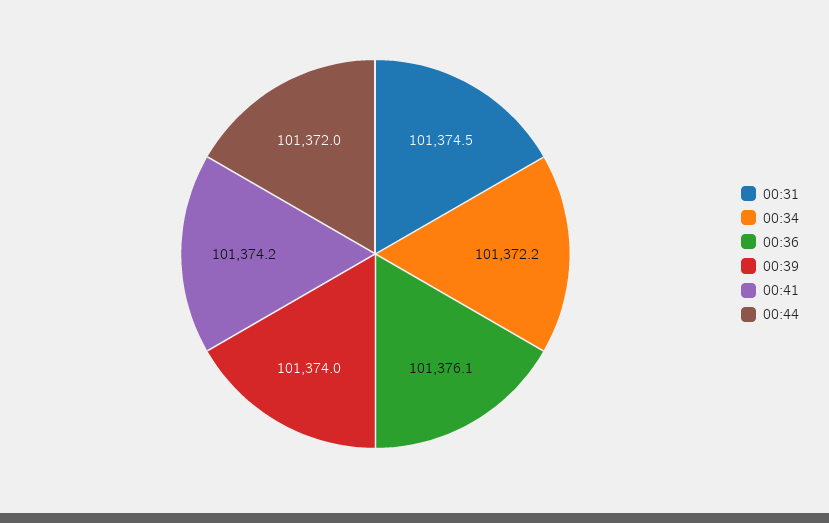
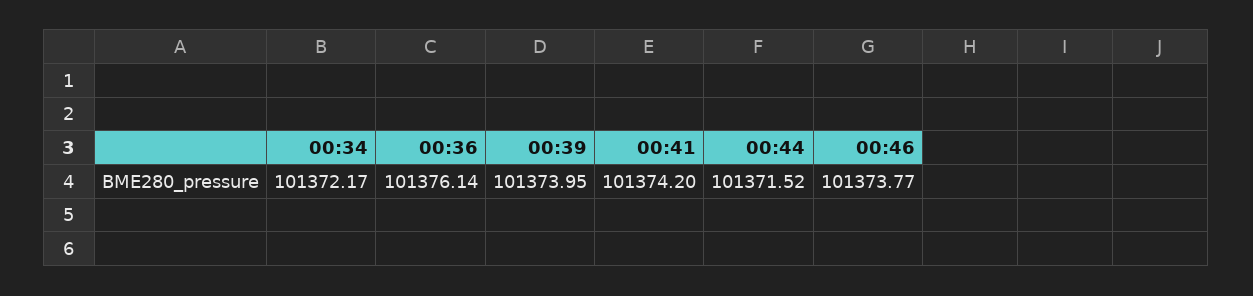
00:31: 101374.5 -> none
00:44: 101372 -> 101371.52
00:46: none -> 101373.77

